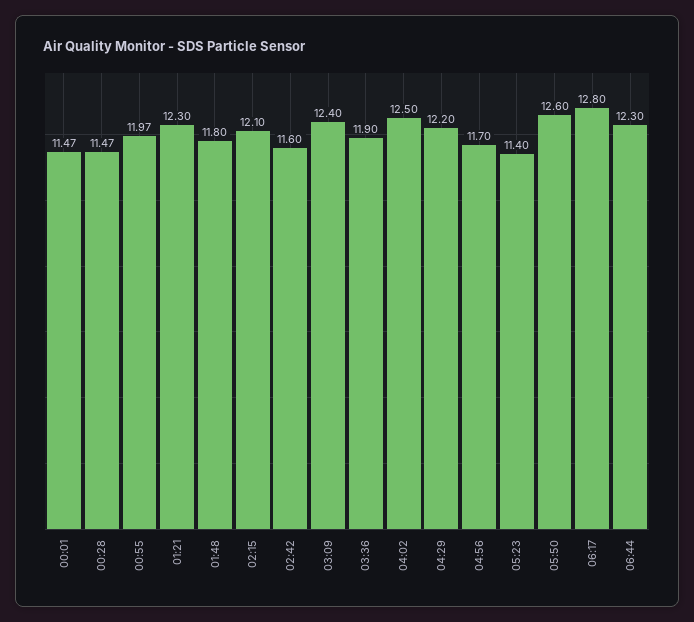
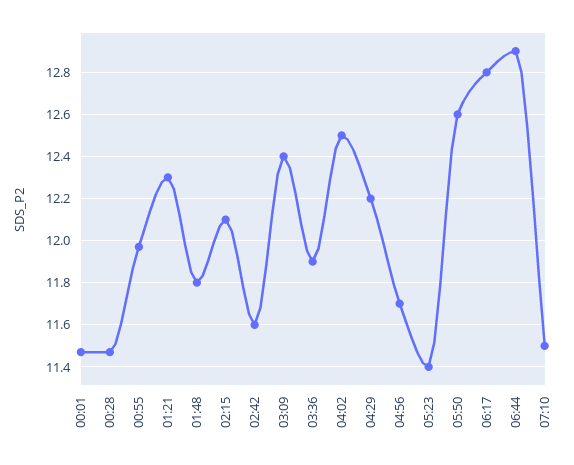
06:44: 12.3 -> 12.9
07:10: none -> 11.5

